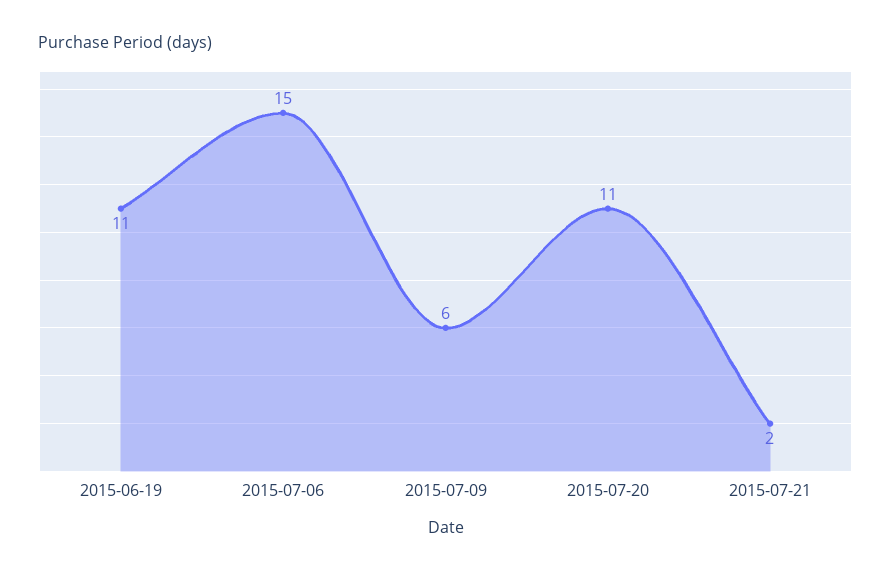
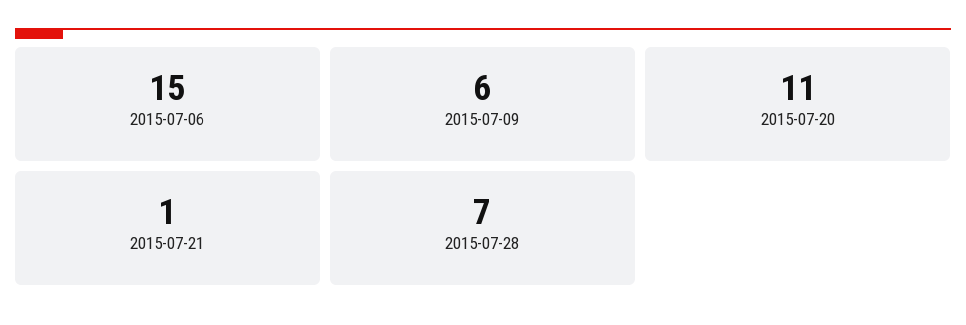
2015-06-19: 11 -> none
2015-07-21: 2 -> 1
2015-07-28: none -> 7

